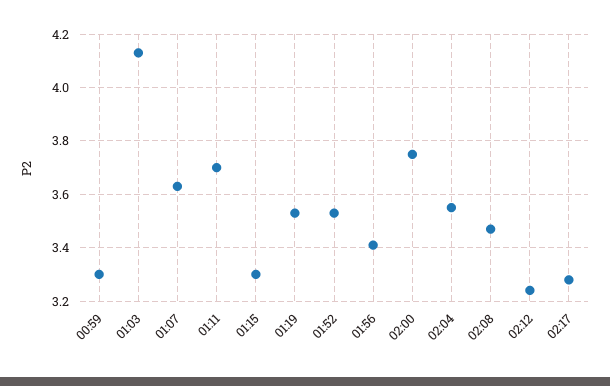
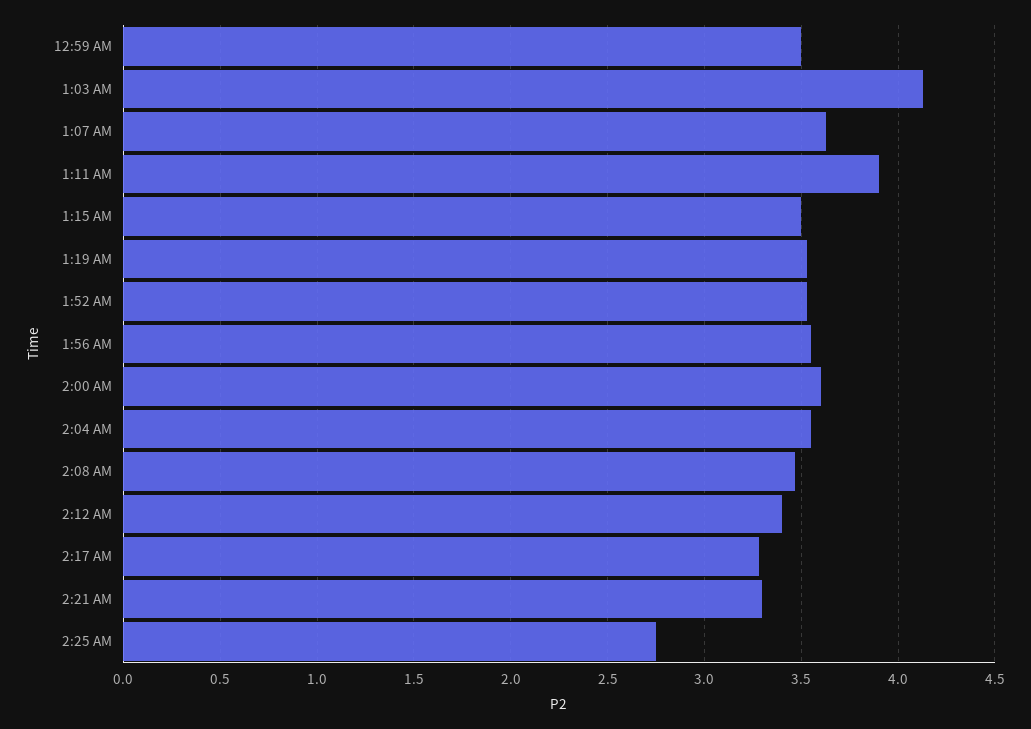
00:59: 3.3 -> 3.5
01:11: 3.7 -> 3.9
01:15: 3.3 -> 3.5
01:56: 3.4 -> 3.55
02:00: 3.75 -> 3.6
02:12: 3.25 -> 3.4
2:21 AM: none -> 3.3
2:25 AM: none -> 2.75

